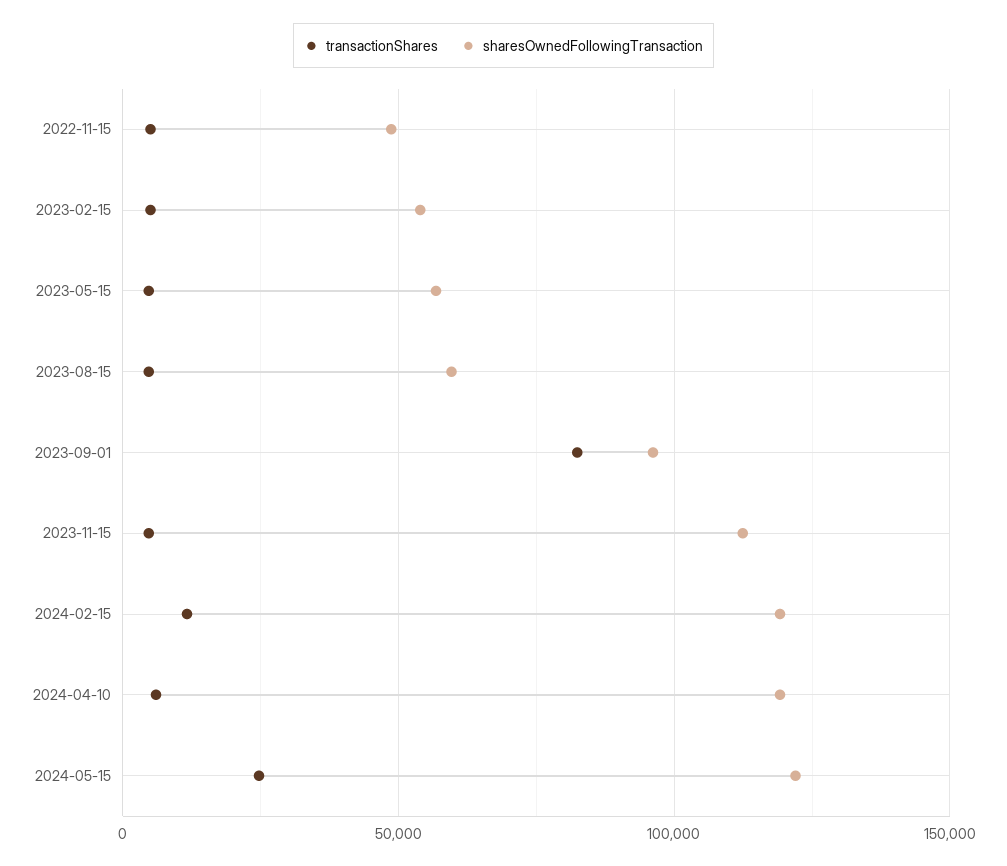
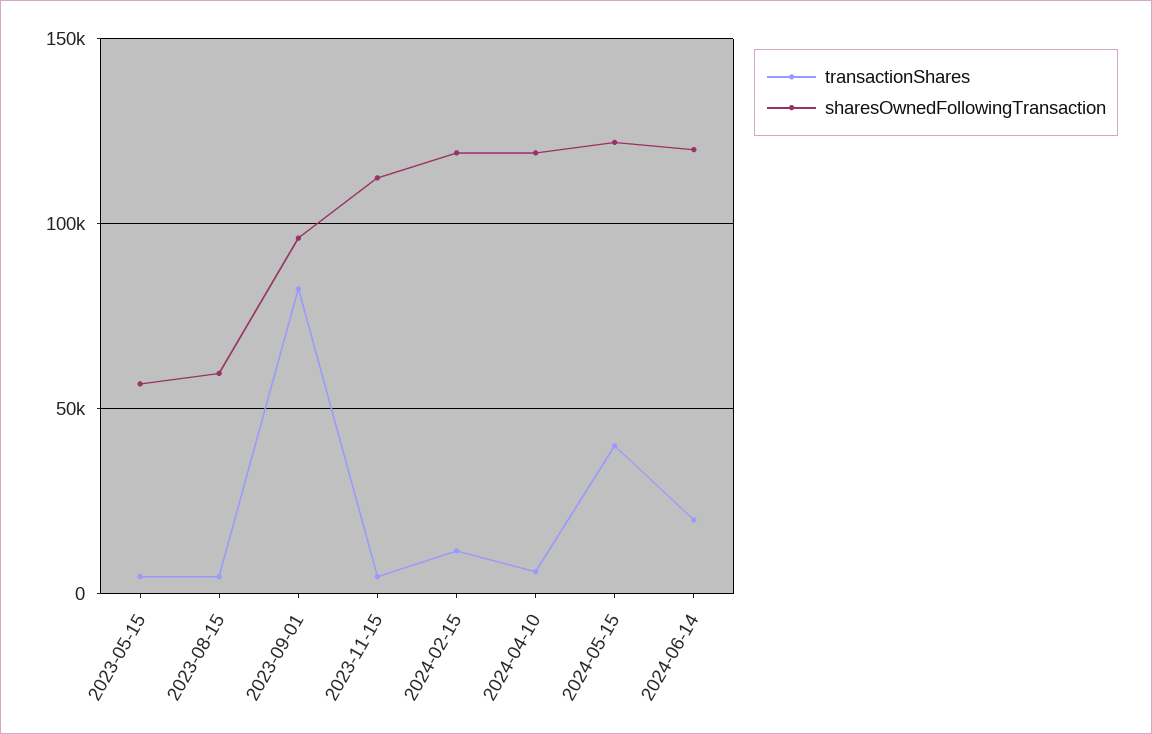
transactionShares, 2022-11-15: 5000 -> none
sharesOwnedFollowingTransaction, 2022-11-15: 50000 -> none
transactionShares, 2023-02-15: 5000 -> none
sharesOwnedFollowingTransaction, 2023-02-15: 55000 -> none
transactionShares, 2024-05-15: 25000 -> 40000
transactionShares, 2024-06-14: none -> 20000
sharesOwnedFollowingTransaction, 2024-06-14: none -> 120000

